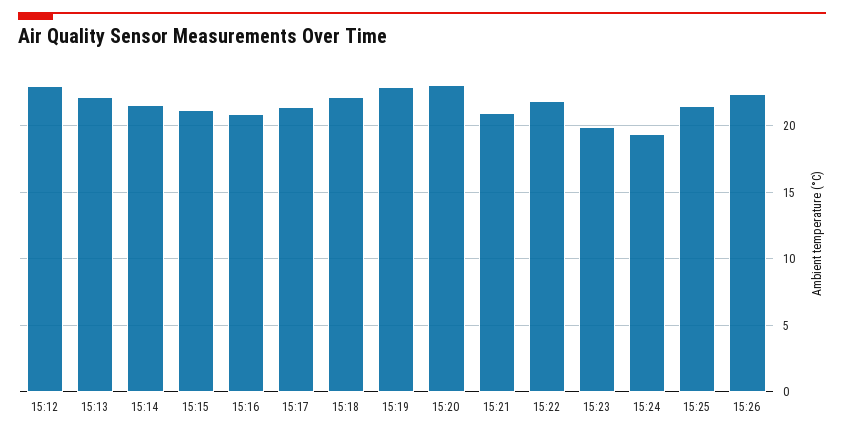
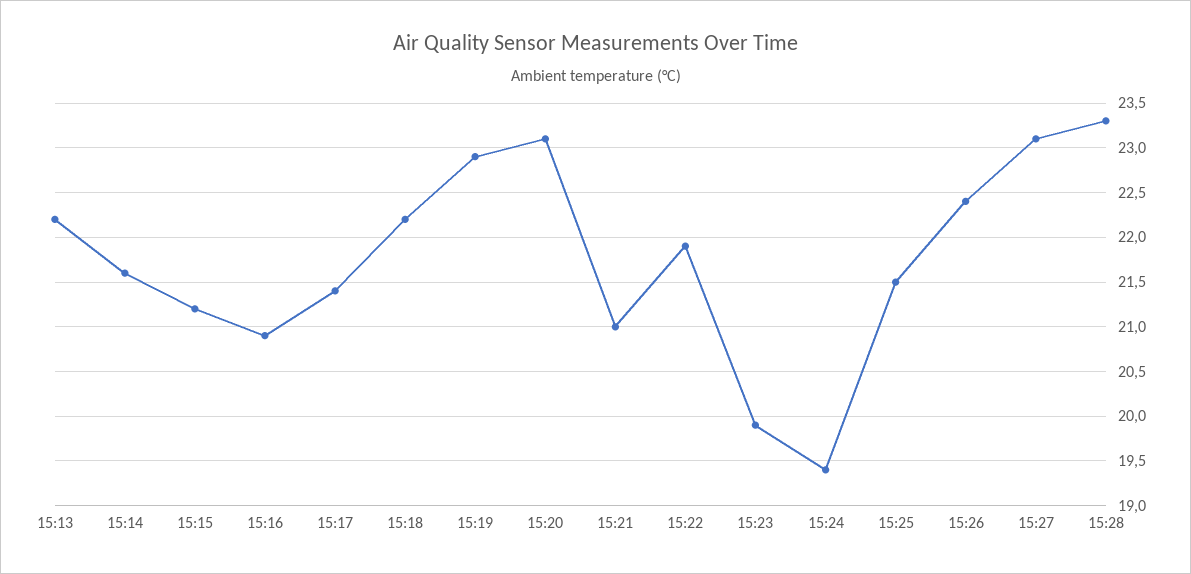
15:12: 23 -> none
15:27: none -> 23.1
15:28: none -> 23.3

